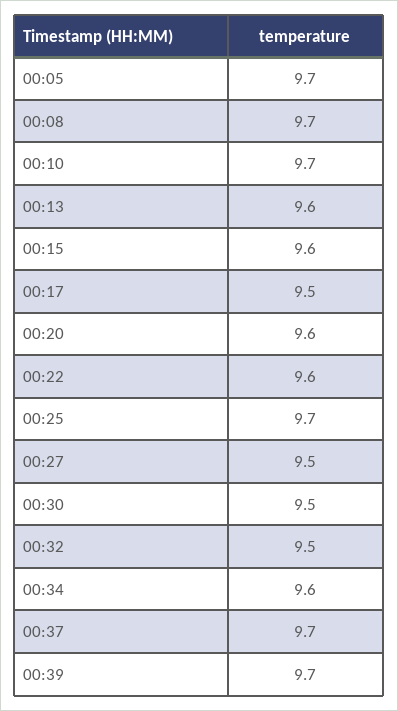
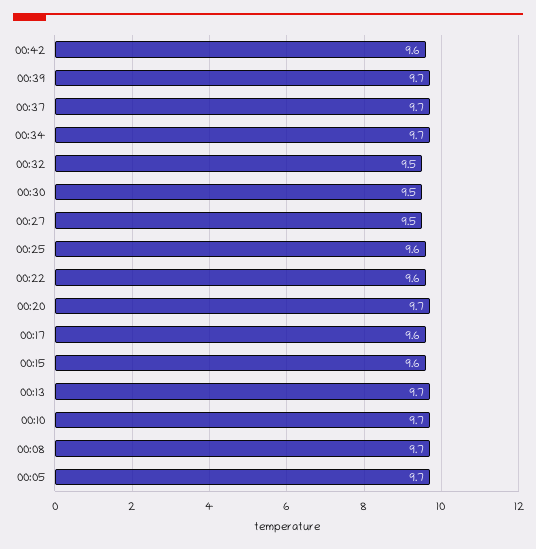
00:13: 9.6 -> 9.7
00:17: 9.5 -> 9.6
00:20: 9.6 -> 9.7
00:25: 9.7 -> 9.6
00:34: 9.6 -> 9.7
00:42: none -> 9.6

